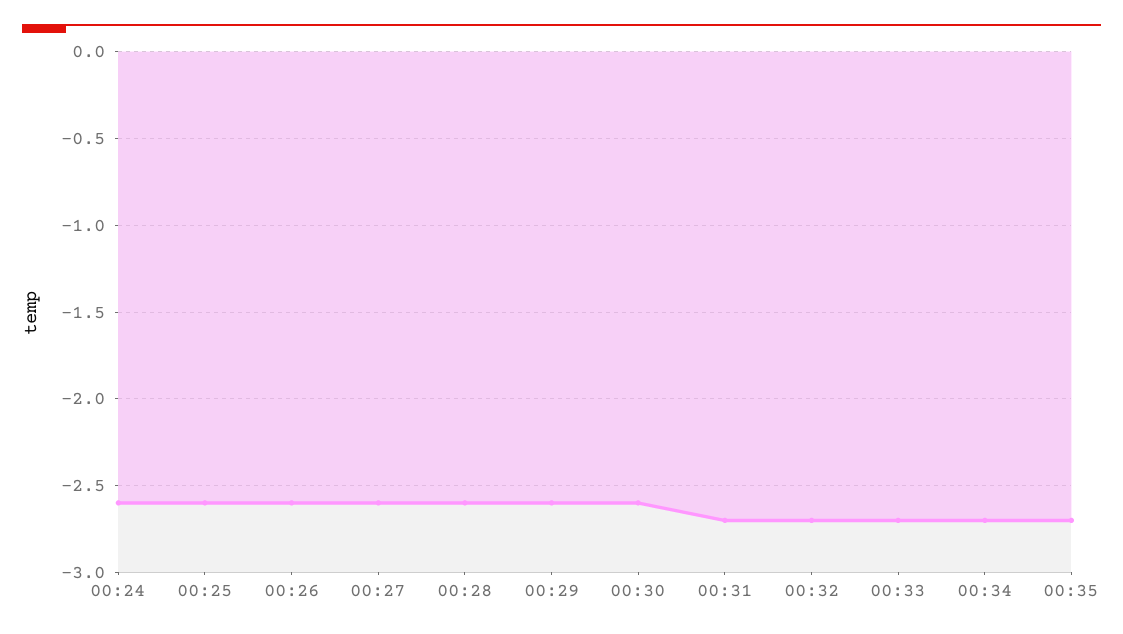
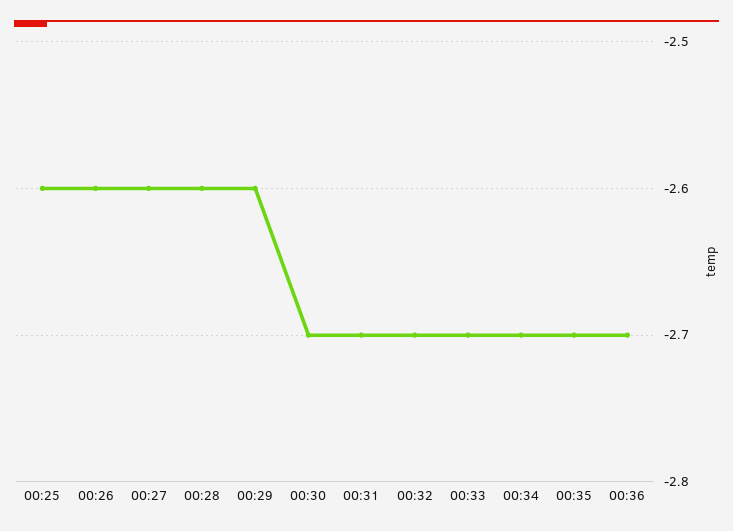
00:24: -2.6 -> none
00:30: -2.6 -> -2.7
00:36: none -> -2.7

